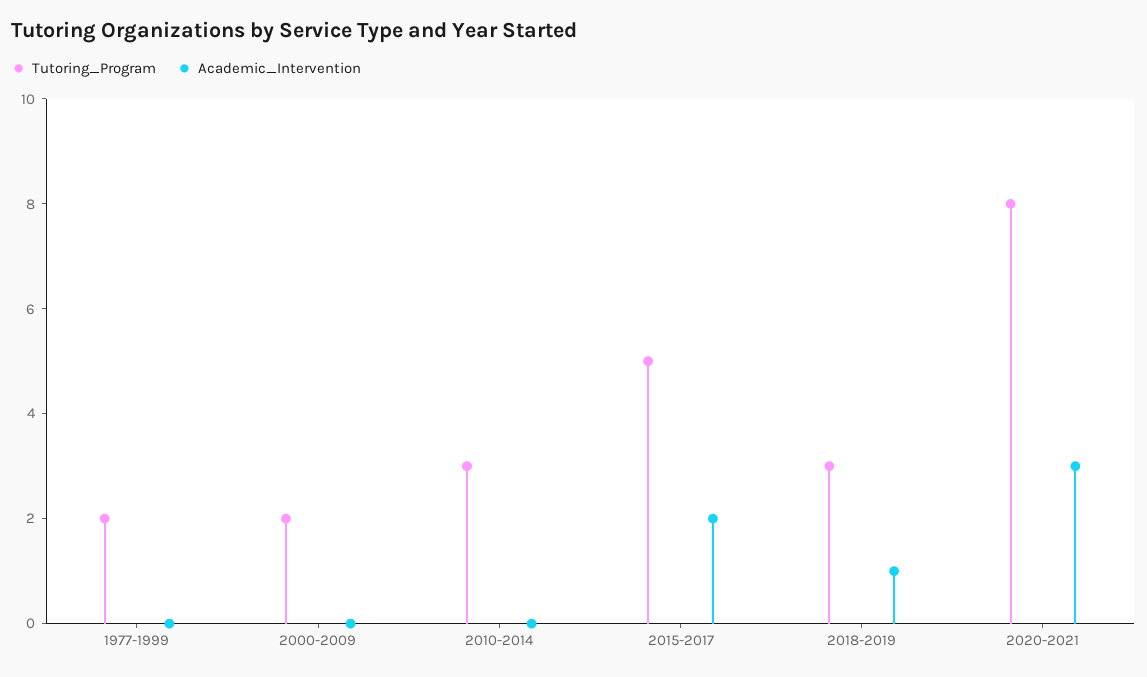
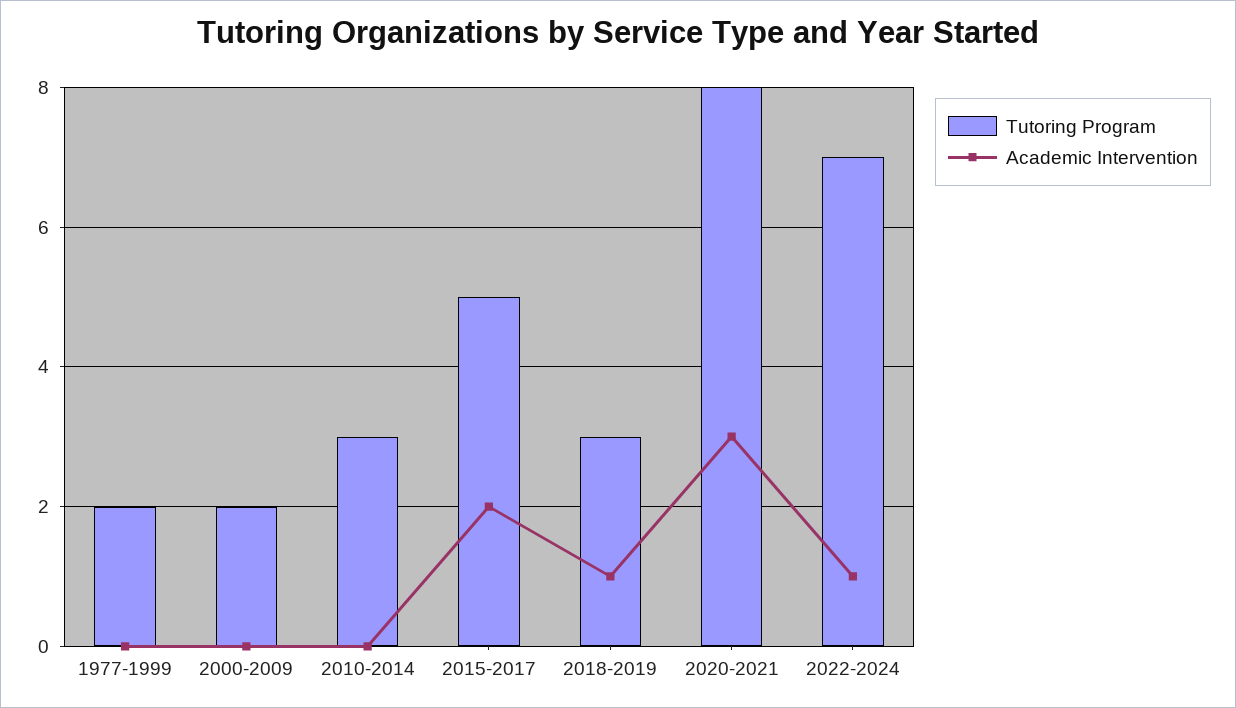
Tutoring_Program, 2022-2024: none -> 7
Academic_Intervention, 2022-2024: none -> 1

